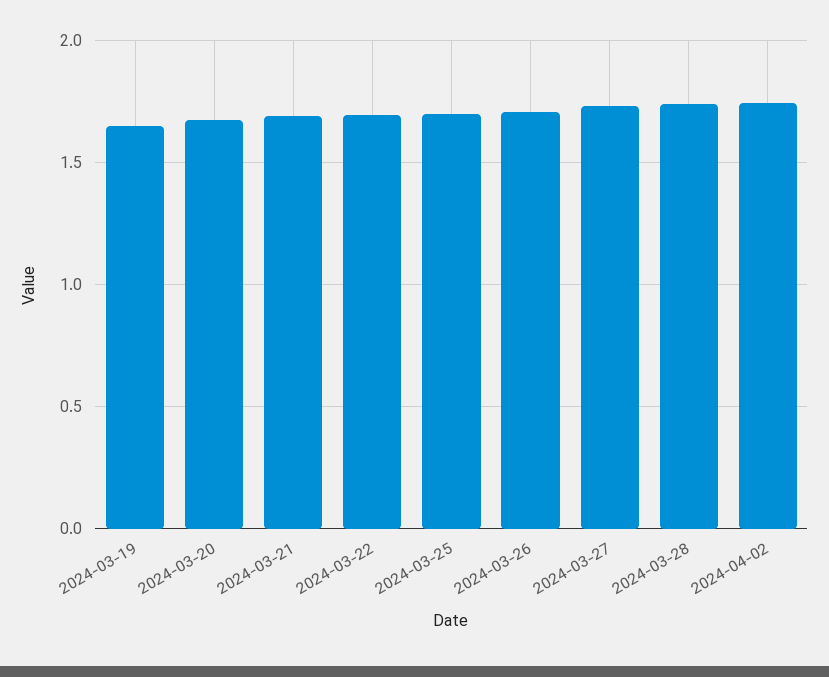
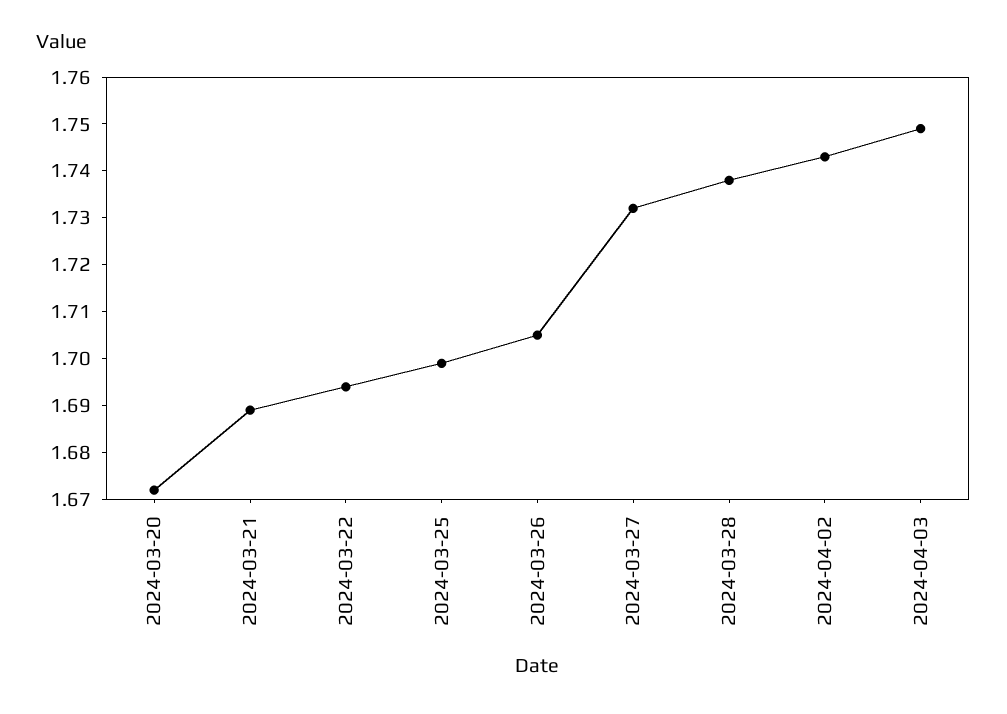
2024-03-19: 1.65 -> none
2024-04-03: none -> 1.75

